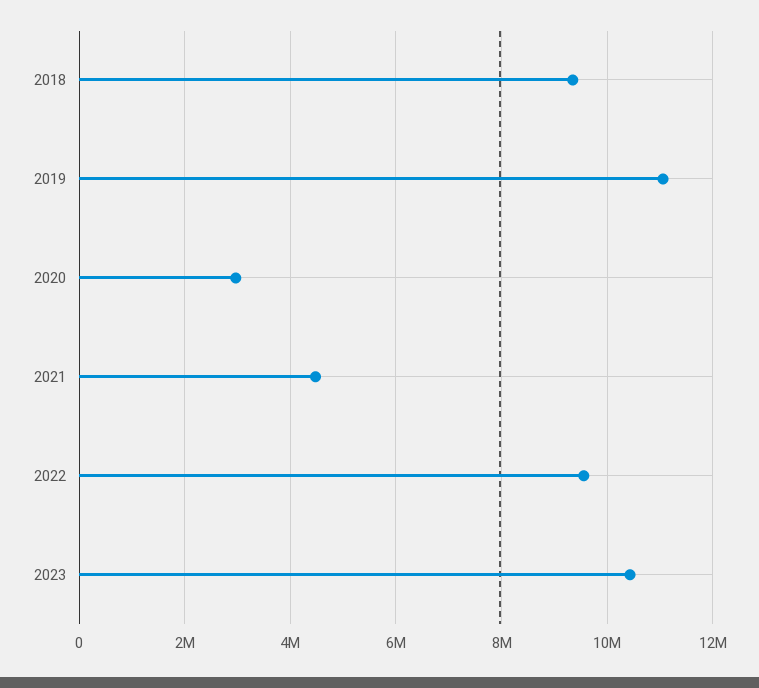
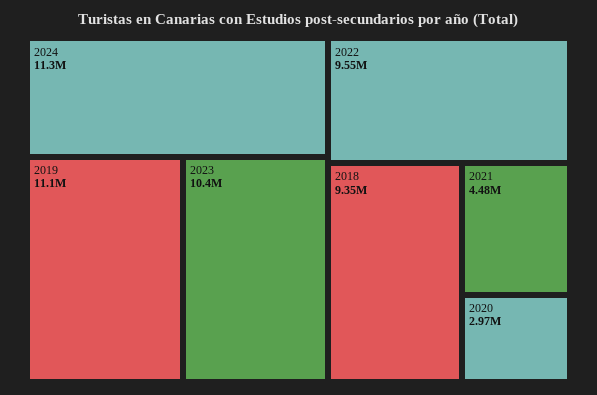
2024: none -> 11300000

